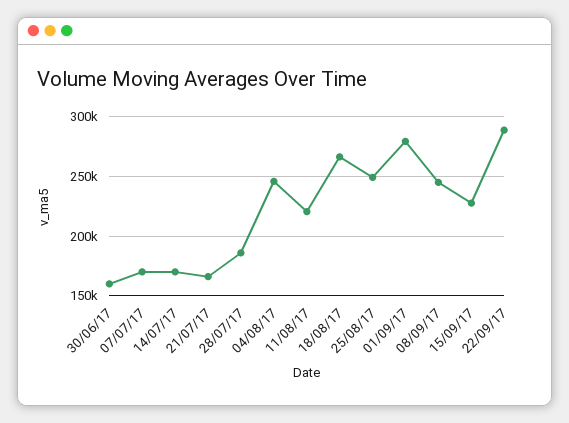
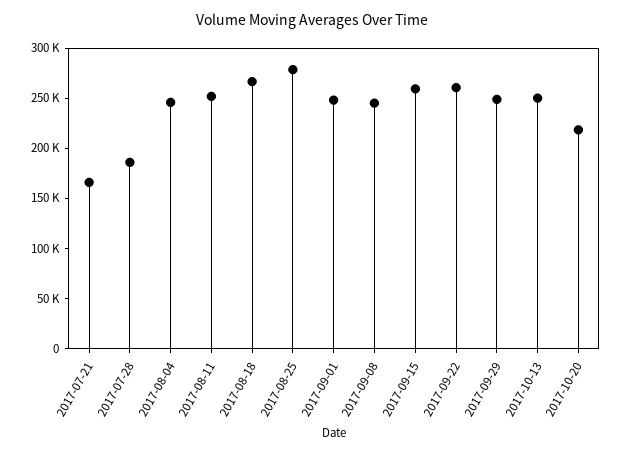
30/06/17: 160000 -> none
07/07/17: 170000 -> none
14/07/17: 170000 -> none
11/08/17: 220000 -> 250000
25/08/17: 250000 -> 280000
01/09/17: 280000 -> 250000
15/09/17: 230000 -> 260000
22/09/17: 290000 -> 260000
2017-09-29: none -> 250000
2017-10-13: none -> 250000
2017-10-20: none -> 220000

